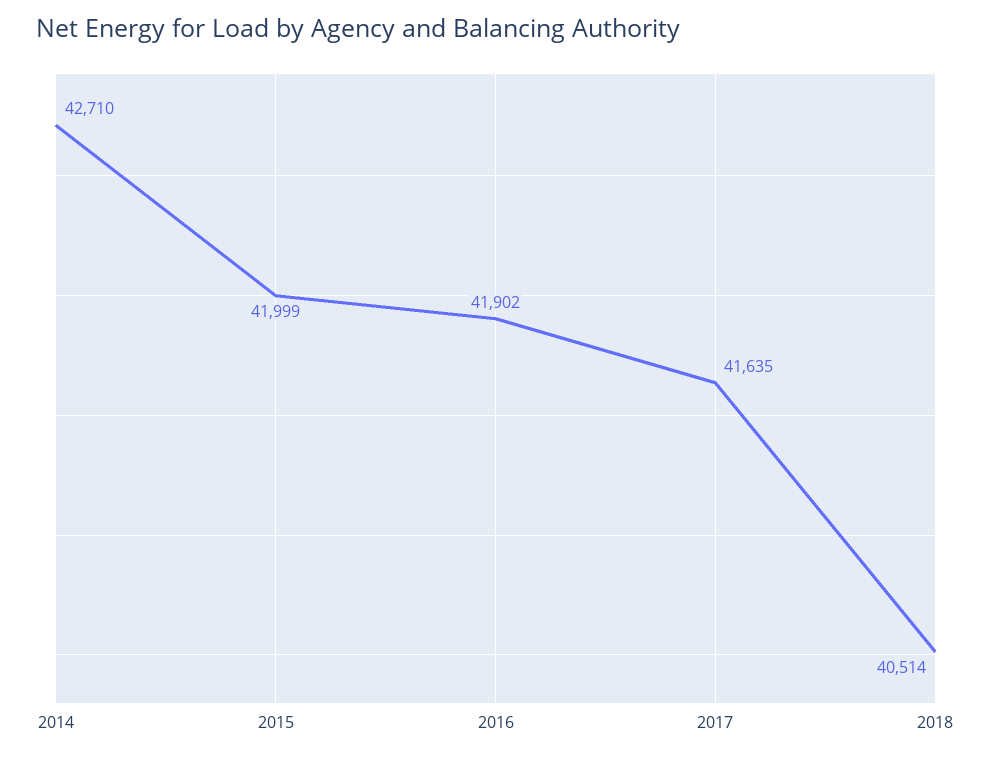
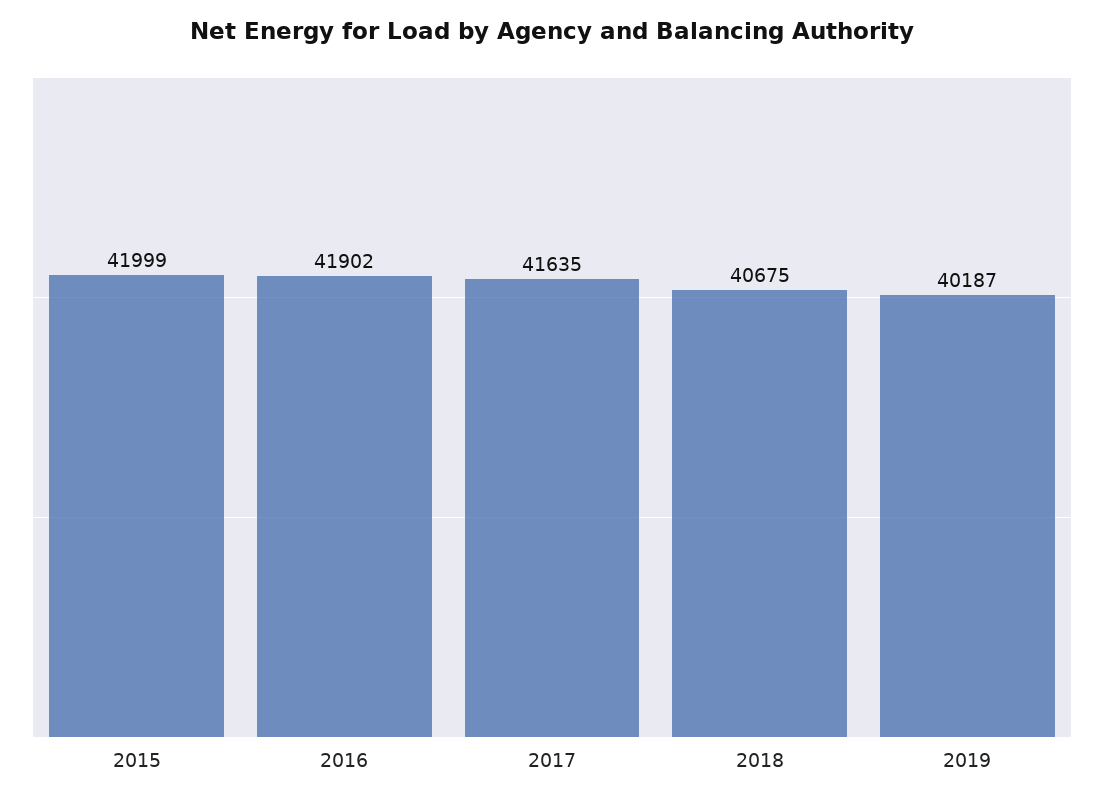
2014: 42710 -> none
2018: 40514 -> 40675
2019: none -> 40187

